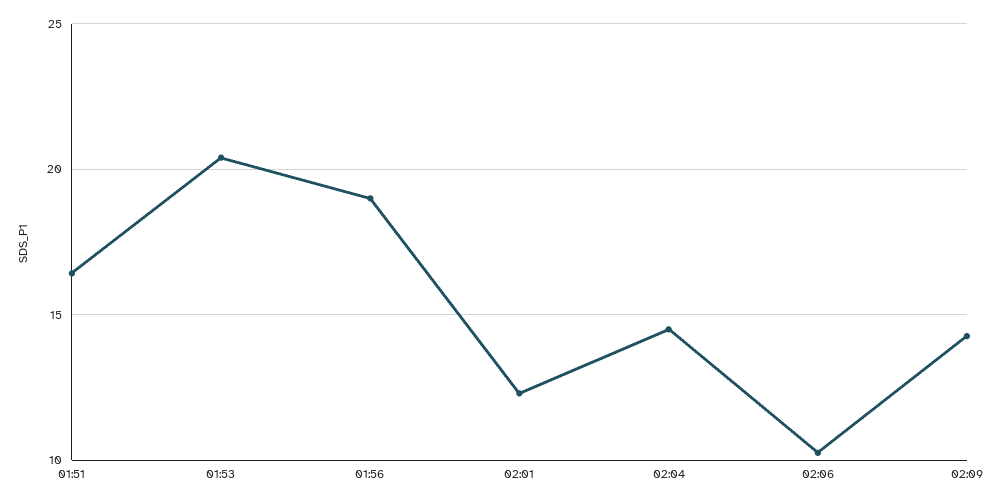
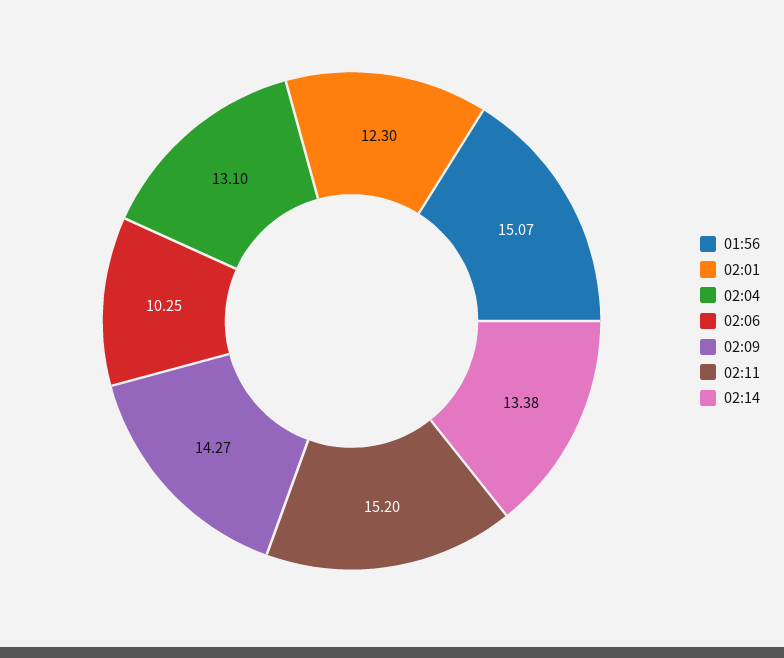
01:51: 16.5 -> none
01:53: 20.5 -> none
01:56: 19 -> 15.07
02:04: 14.5 -> 13.1
02:11: none -> 15.2
02:14: none -> 13.38

